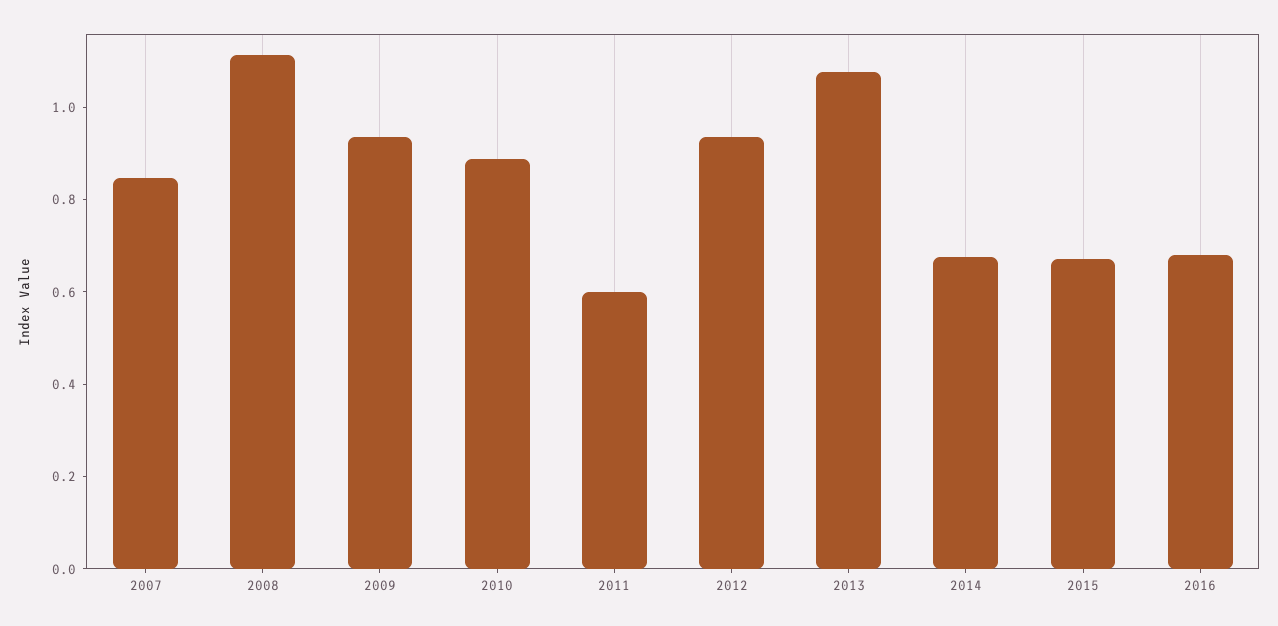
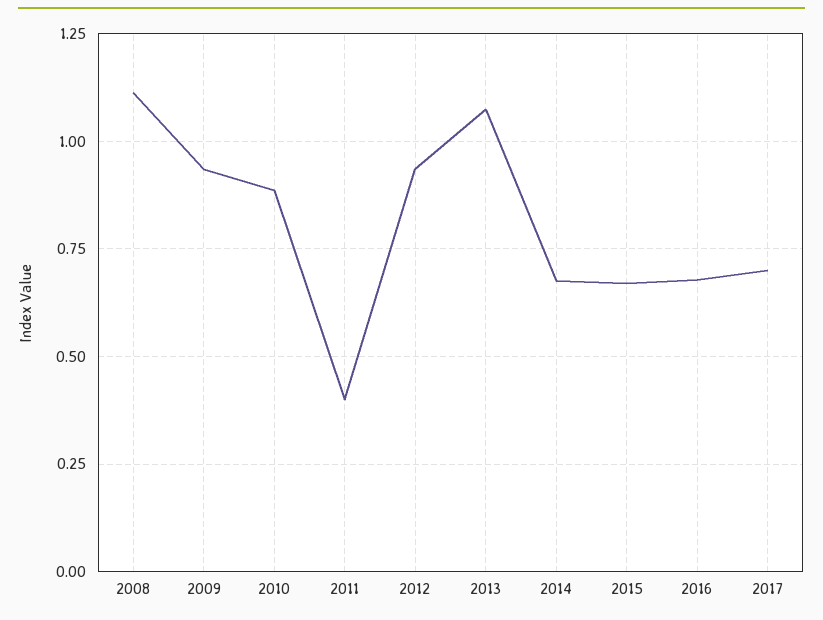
2007: 0.85 -> none
2011: 0.6 -> 0.4
2017: none -> 0.7

